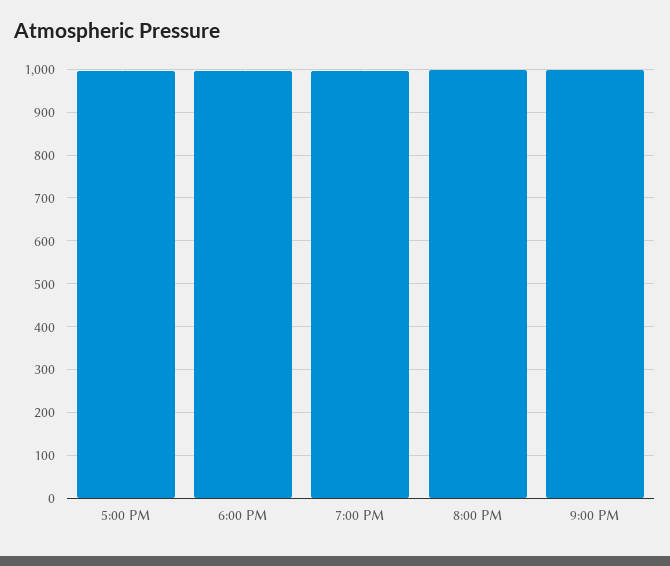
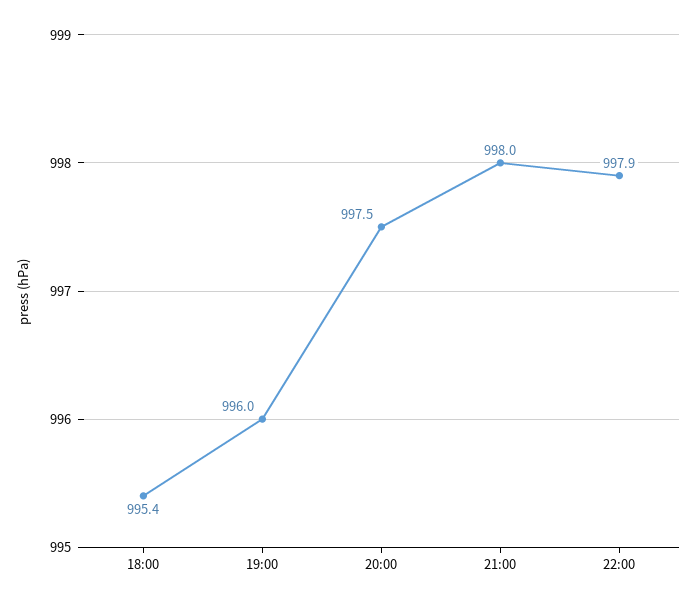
5:00 PM: 1000 -> none
22:00: none -> 997.9

